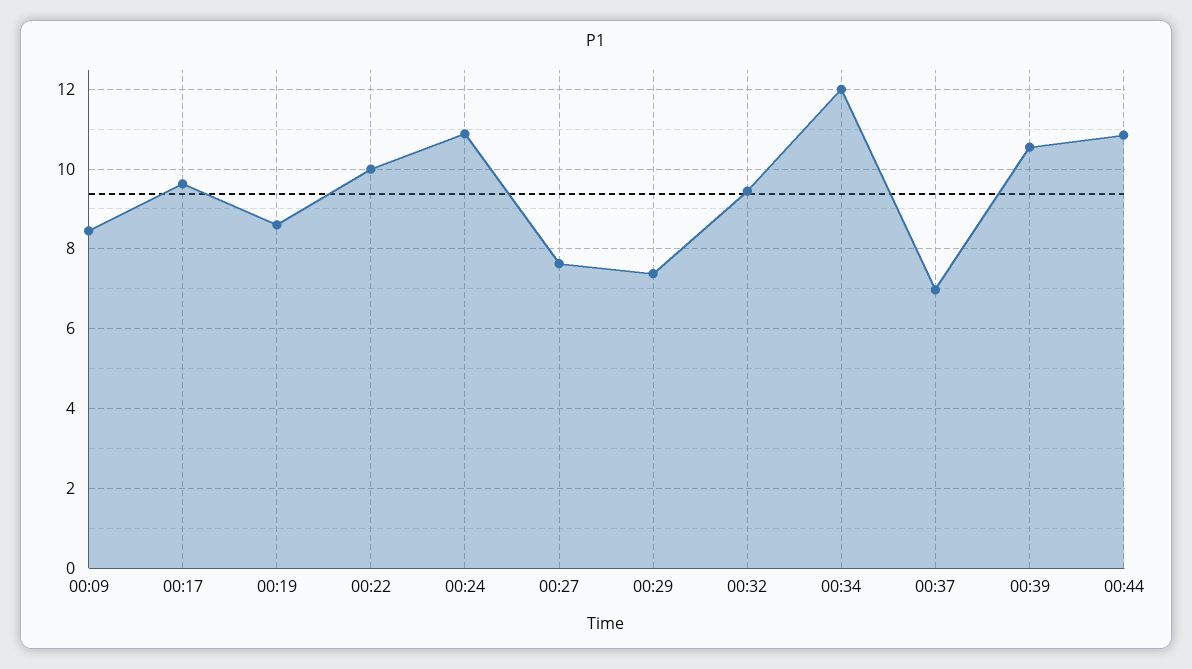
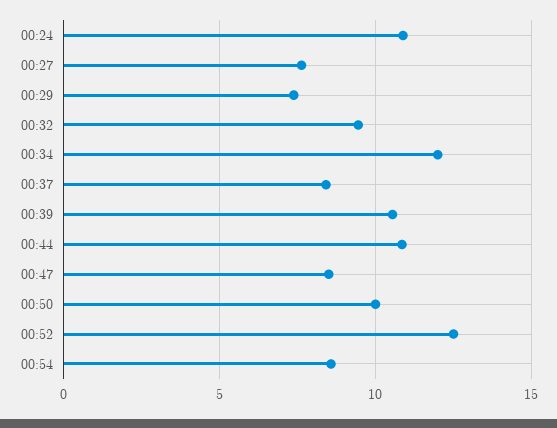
00:09: 8.4 -> none
00:17: 9.6 -> none
00:19: 8.6 -> none
00:22: 10 -> none
00:37: 7 -> 8.5
00:47: none -> 8.5
00:50: none -> 10
00:52: none -> 12.5
00:54: none -> 8.5

